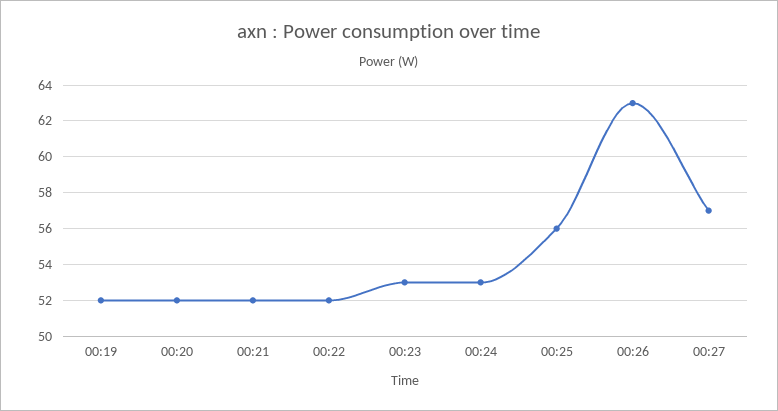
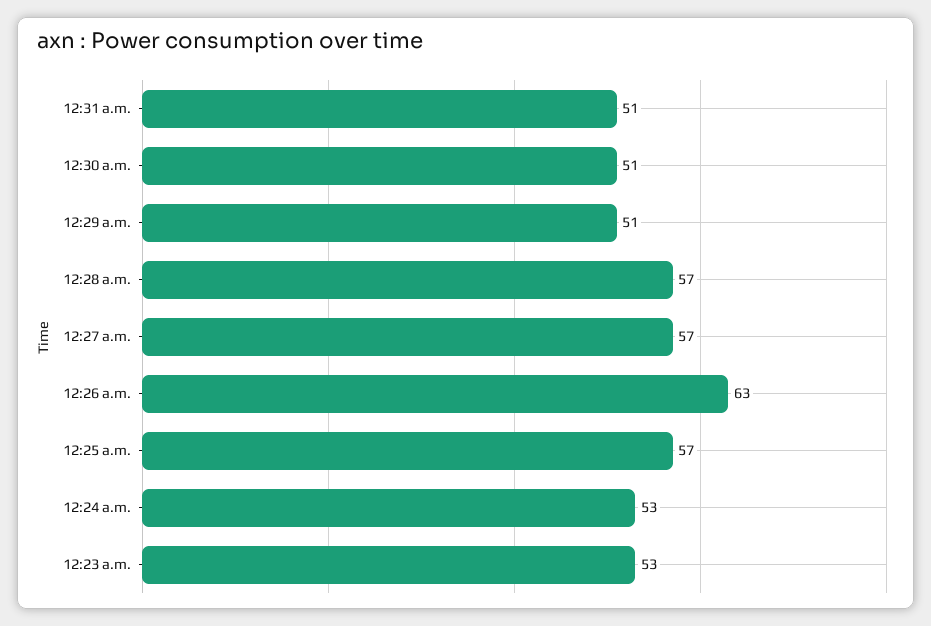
00:19: 52 -> none
00:20: 52 -> none
00:21: 52 -> none
00:22: 52 -> none
00:25: 56 -> 57
12:31 a.m.: none -> 51
12:30 a.m.: none -> 51
12:29 a.m.: none -> 51
12:28 a.m.: none -> 57

